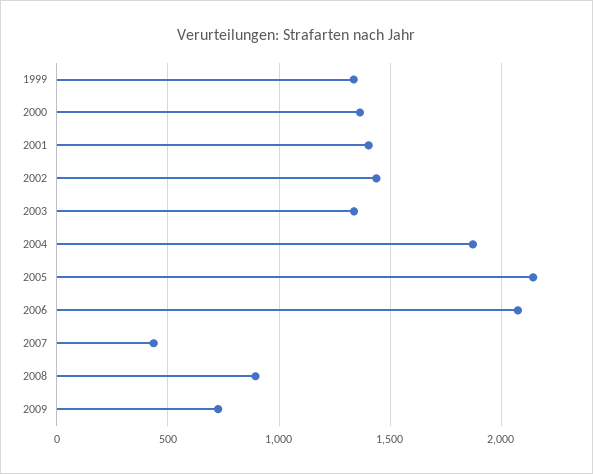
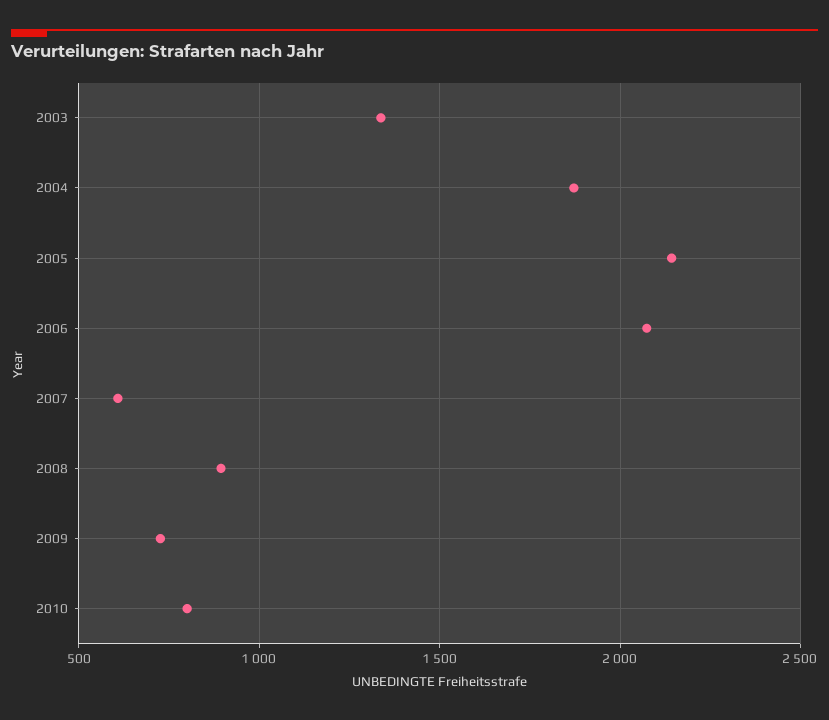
1999: 1350 -> none
2000: 1350 -> none
2001: 1400 -> none
2002: 1450 -> none
2007: 450 -> 600
2010: none -> 800

